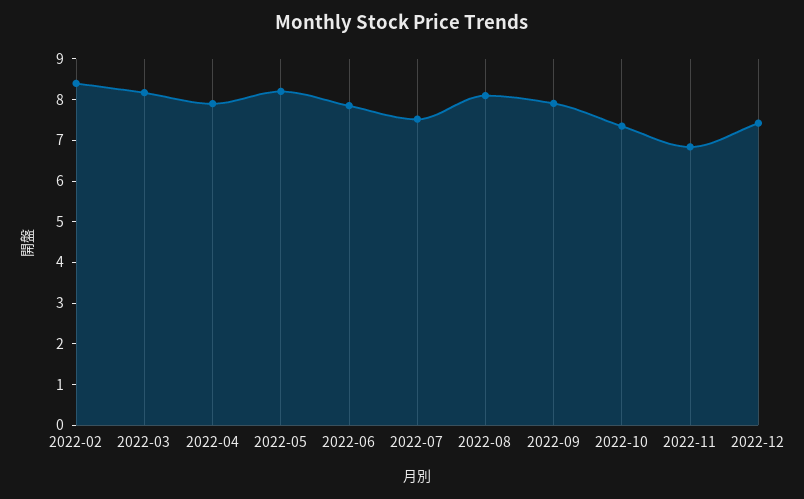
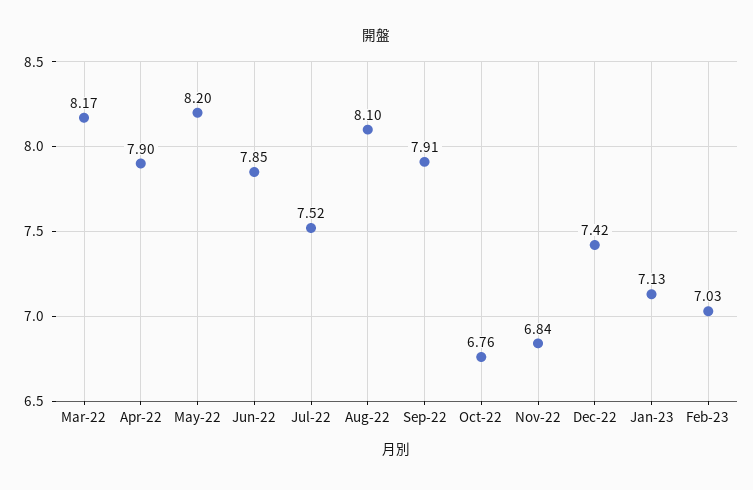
2022-02: 8.4 -> none
2022-10: 7.4 -> 6.76
Jan-23: none -> 7.13
Feb-23: none -> 7.03

